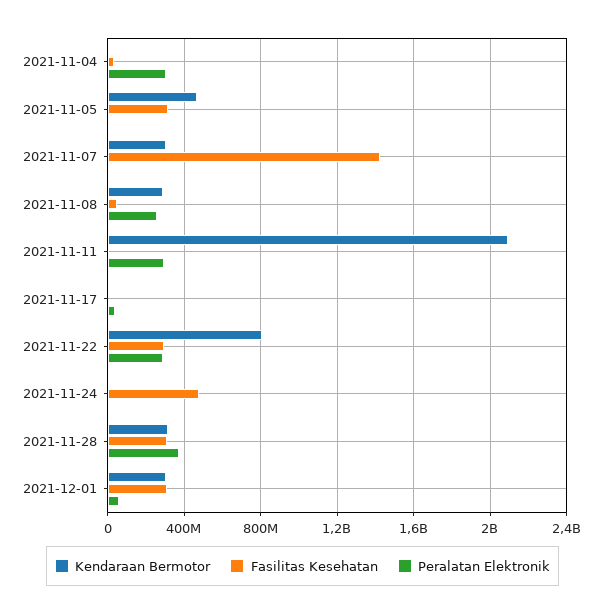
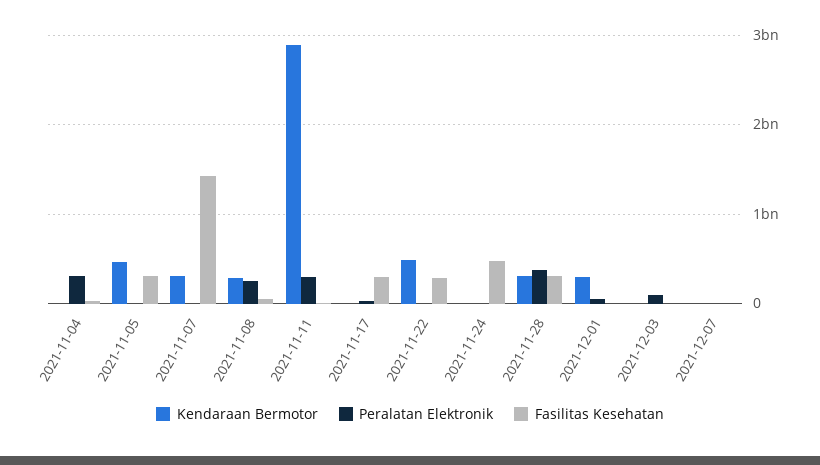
Kendaraan Bermotor, 2021-11-11: 2100000000 -> 2900000000
Fasilitas Kesehatan, 2021-11-17: 0 -> 300000000
Kendaraan Bermotor, 2021-11-22: 800000000 -> 500000000
Peralatan Elektronik, 2021-11-22: 300000000 -> 0
Fasilitas Kesehatan, 2021-12-01: 300000000 -> 0
Kendaraan Bermotor, 2021-12-03: none -> 0
Peralatan Elektronik, 2021-12-03: none -> 100000000
Fasilitas Kesehatan, 2021-12-03: none -> 0
Kendaraan Bermotor, 2021-12-07: none -> 0
Peralatan Elektronik, 2021-12-07: none -> 0
Fasilitas Kesehatan, 2021-12-07: none -> 0

